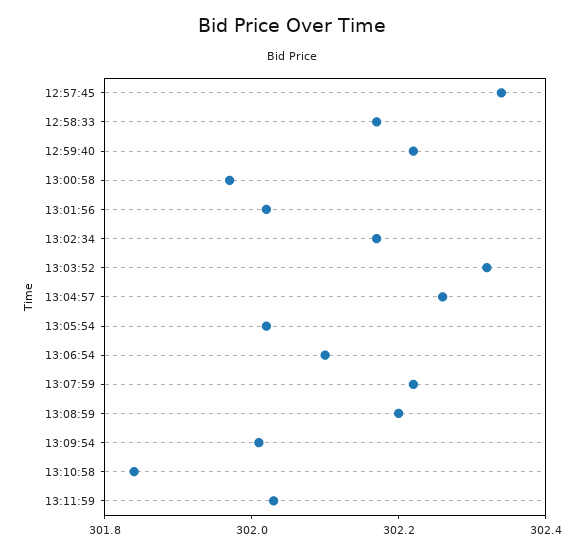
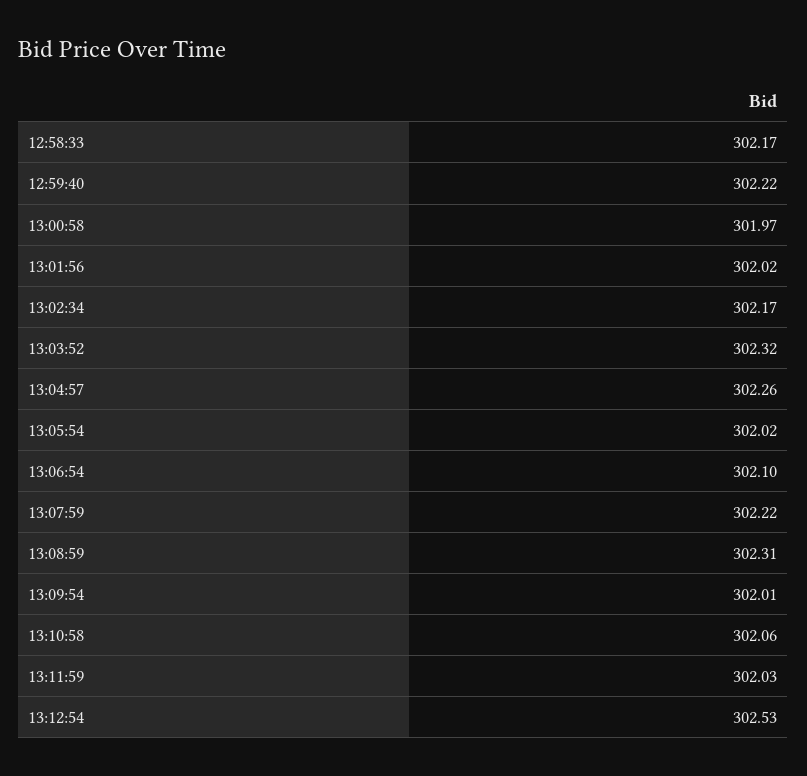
12:57:45: 302.35 -> none
13:08:59: 302.2 -> 302.31
13:10:58: 301.85 -> 302.06
13:12:54: none -> 302.53

